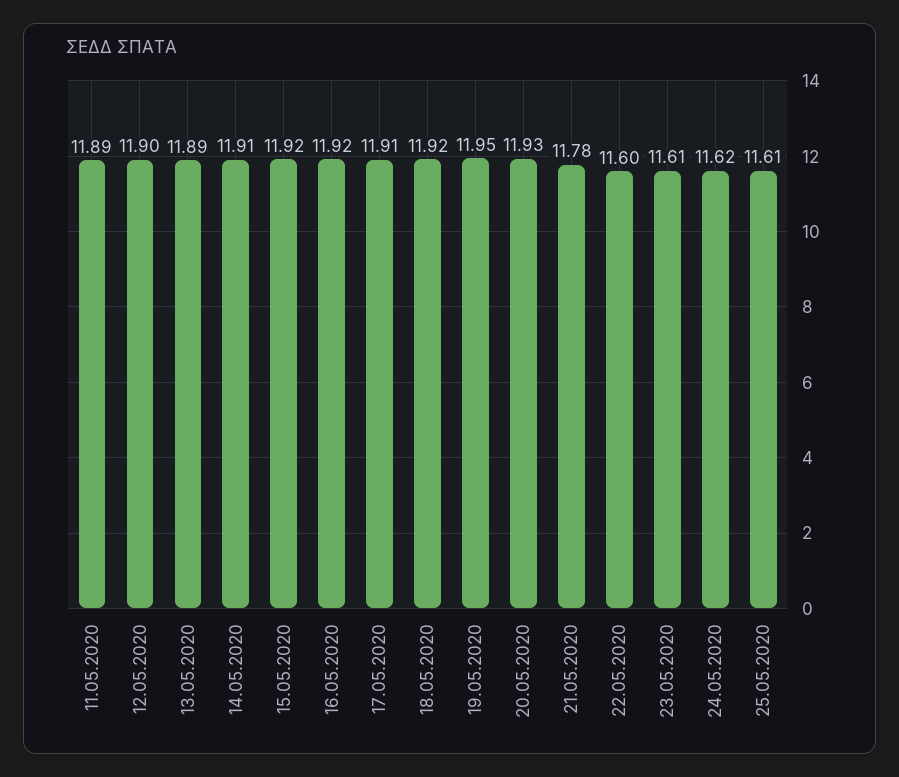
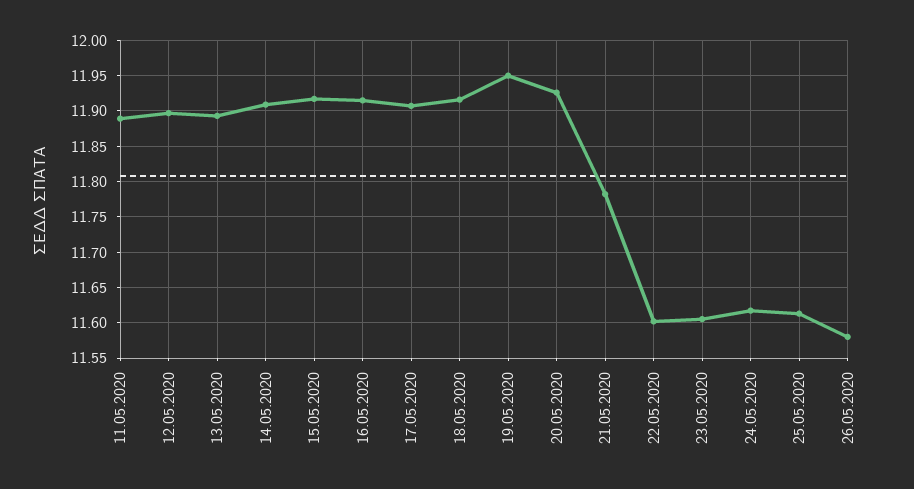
26.05.2020: none -> 11.58

